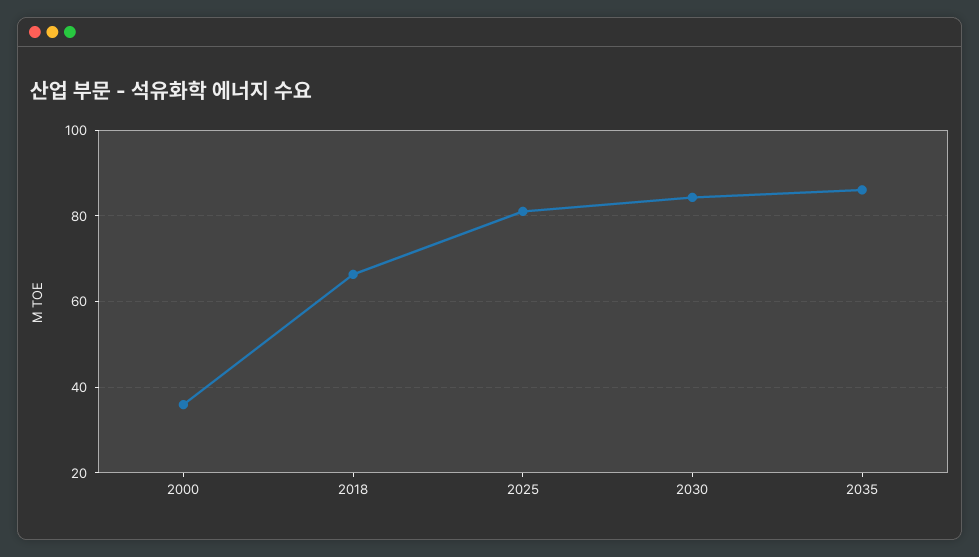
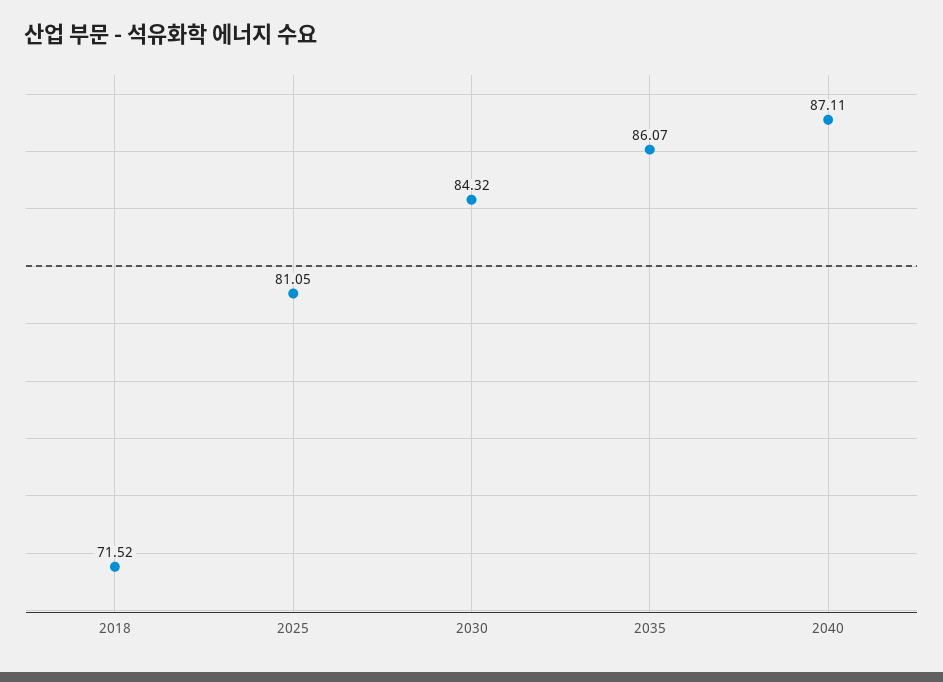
2000: 36 -> none
2018: 66 -> 71.52
2040: none -> 87.11

